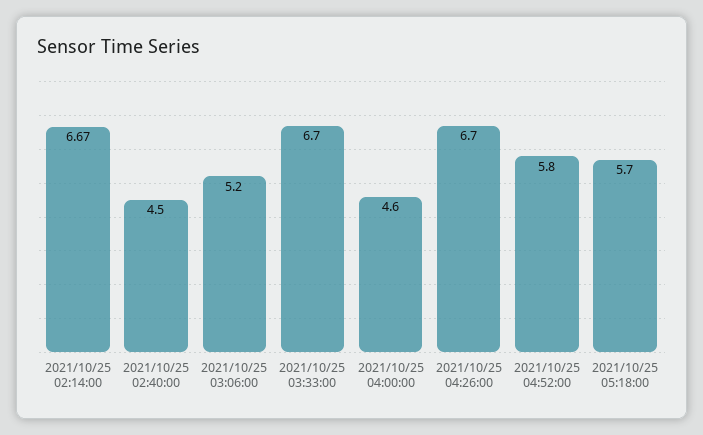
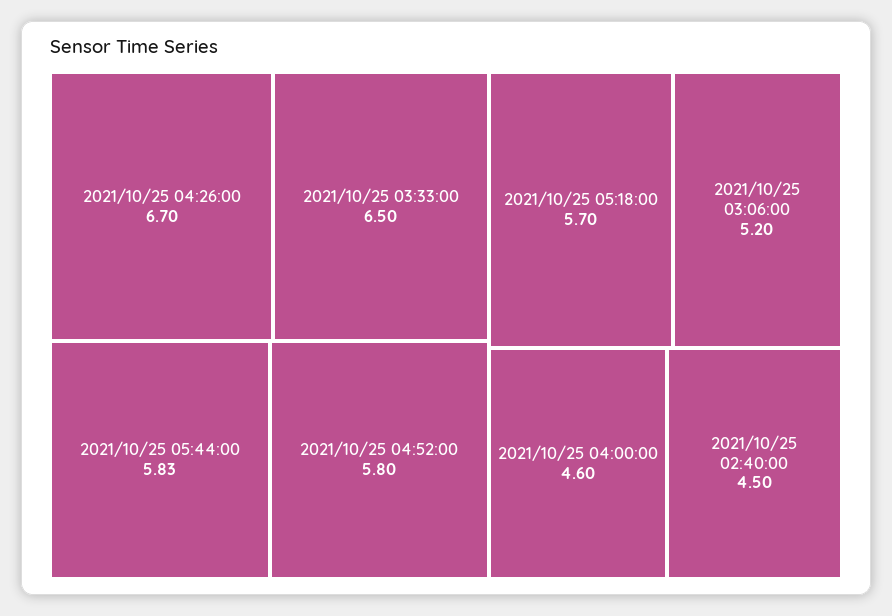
2021/10/25 02:14:00: 6.67 -> none
2021/10/25 03:33:00: 6.7 -> 6.5
2021/10/25 05:44:00: none -> 5.83

